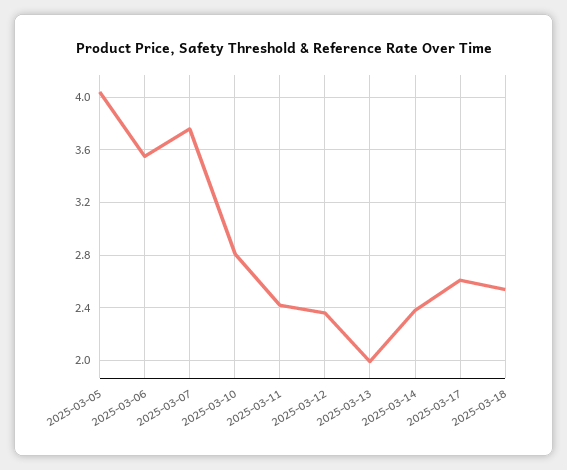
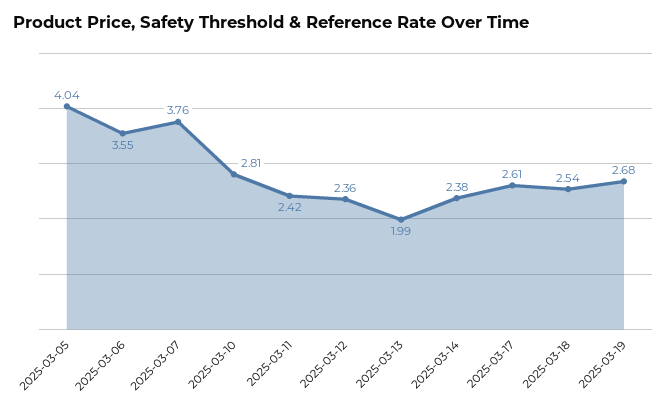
2025-03-19: none -> 2.68

